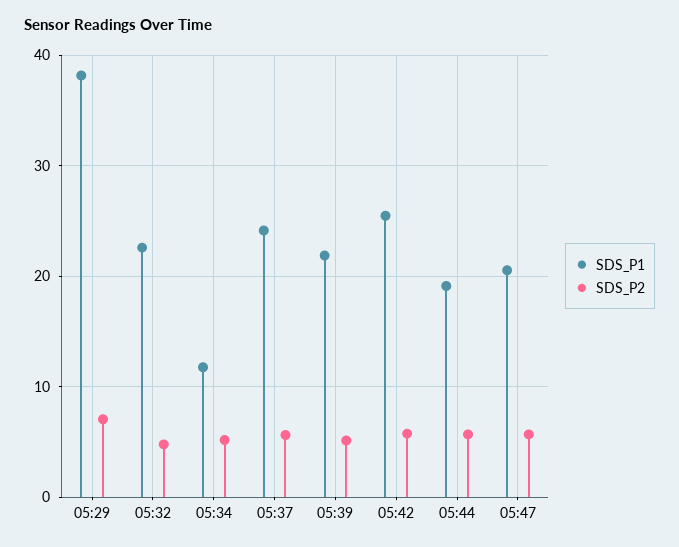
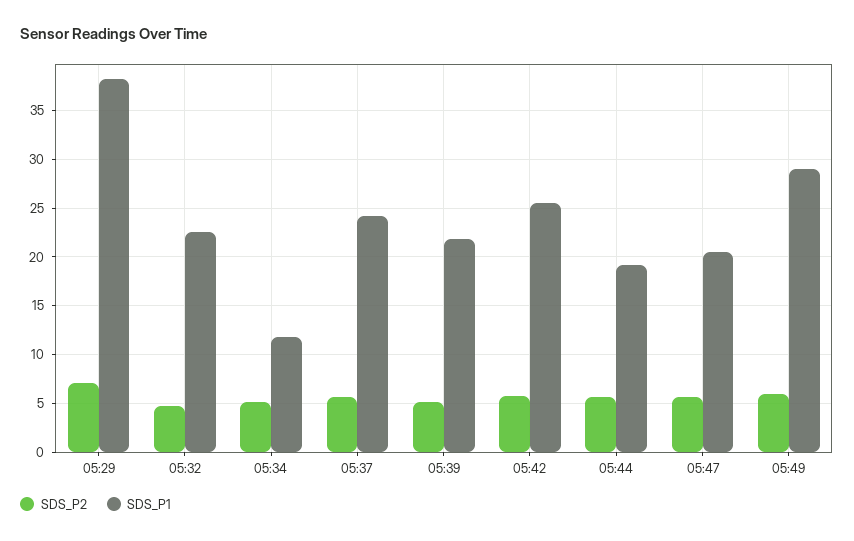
SDS_P2, 05:49: none -> 6
SDS_P1, 05:49: none -> 29

